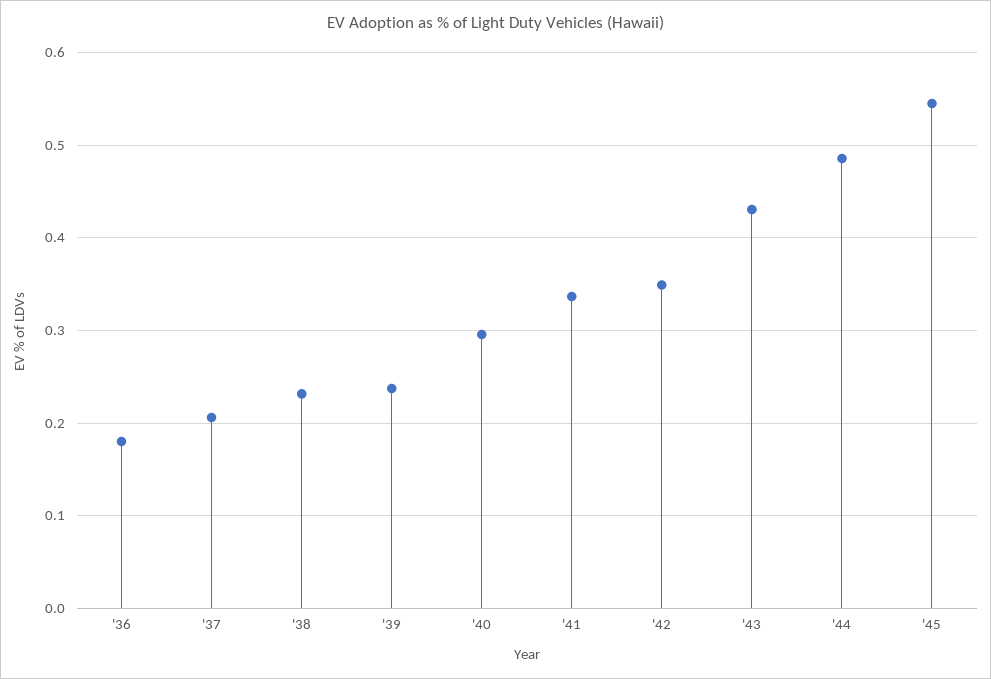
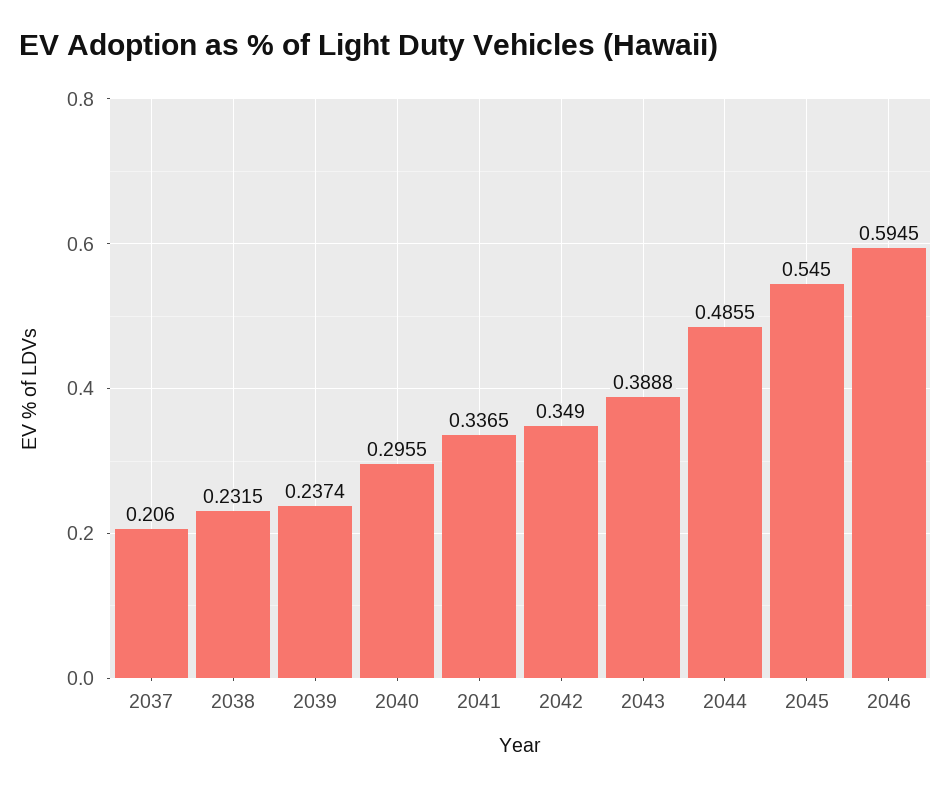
'36: 0.18 -> none
'43: 0.43 -> 0.3888
2046: none -> 0.5945

